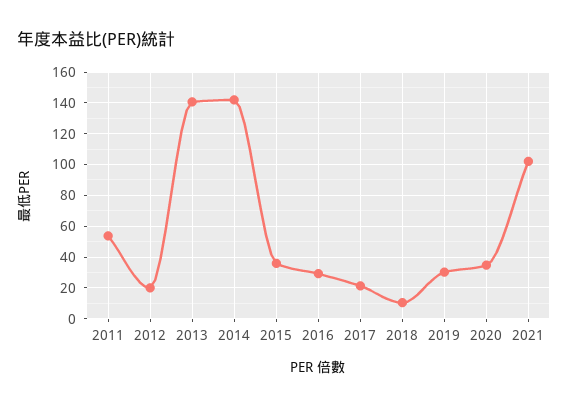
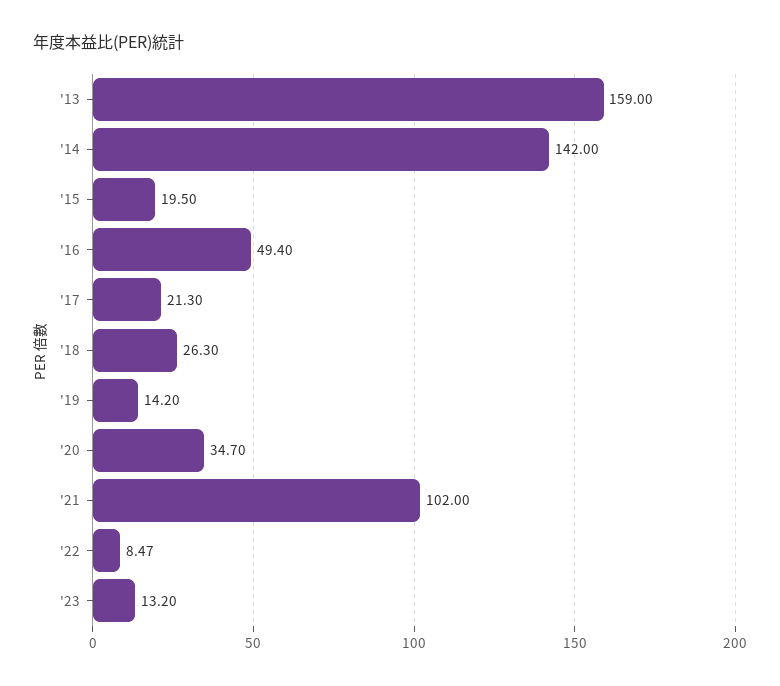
2011: 55 -> none
2012: 20 -> none
2013: 140 -> 159
2015: 35 -> 19.5
2016: 30 -> 49.4
2018: 10 -> 26.3
2019: 30 -> 14.2
'22: none -> 8.47
'23: none -> 13.2

